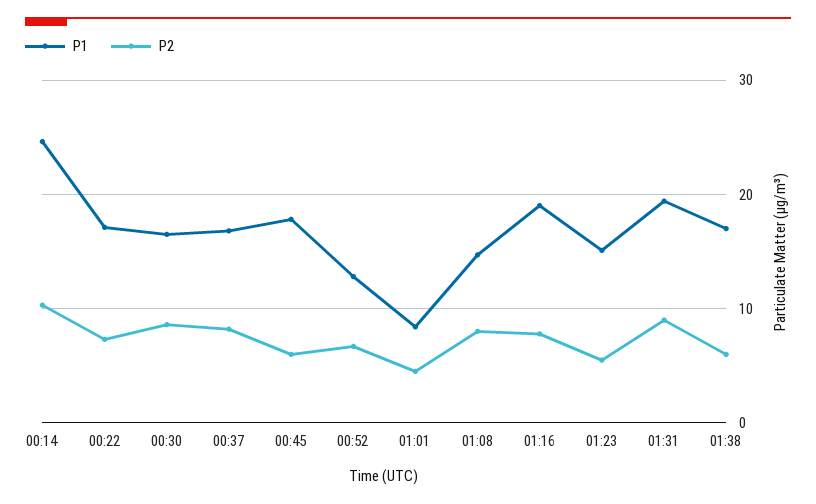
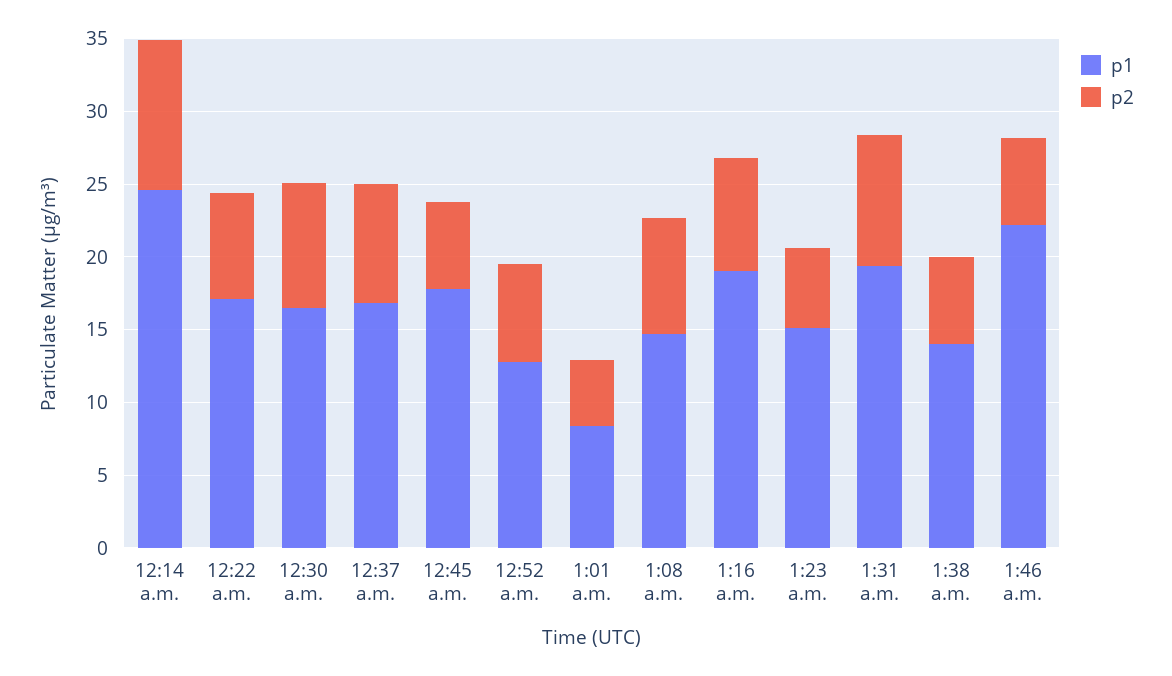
P1, 01:38: 17 -> 14
P1, 1:46 a.m.: none -> 22
P2, 1:46 a.m.: none -> 6

